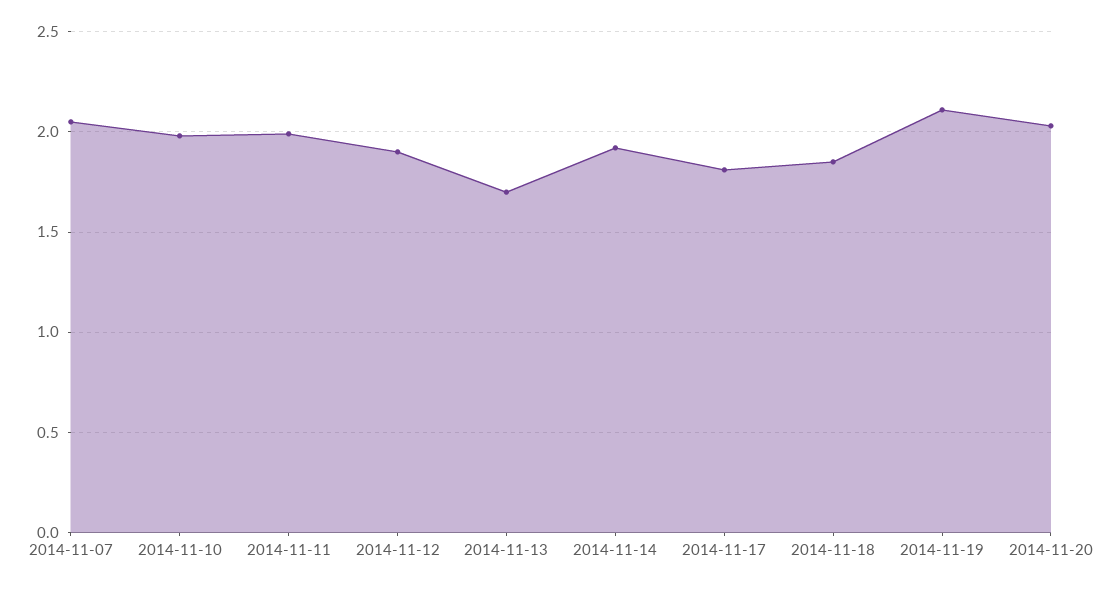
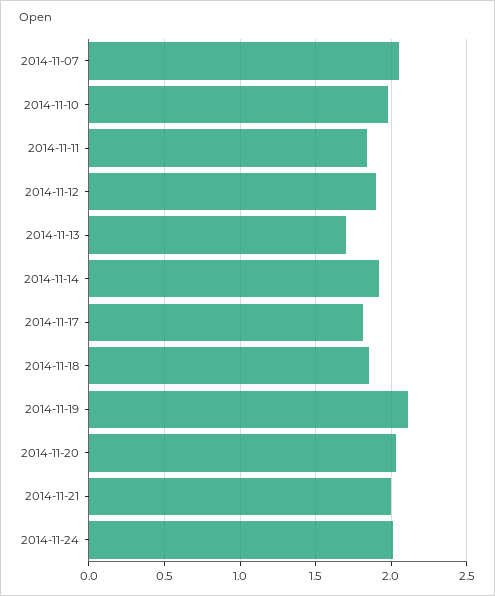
2014-11-11: 2 -> 1.85
2014-11-21: none -> 2
2014-11-24: none -> 2

